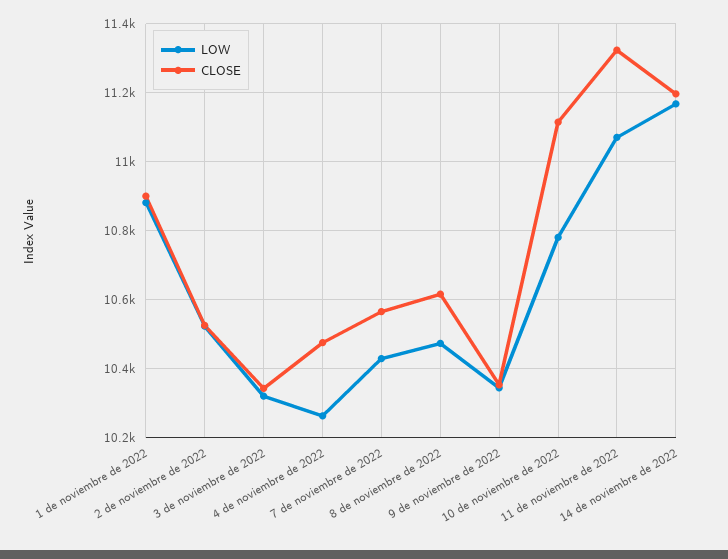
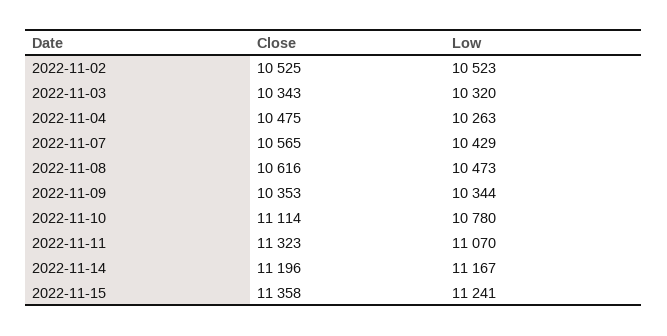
LOW, 1 de noviembre de 2022: 10880 -> none
CLOSE, 1 de noviembre de 2022: 10900 -> none
CLOSE, 2022-11-15: none -> 11358
LOW, 2022-11-15: none -> 11241

